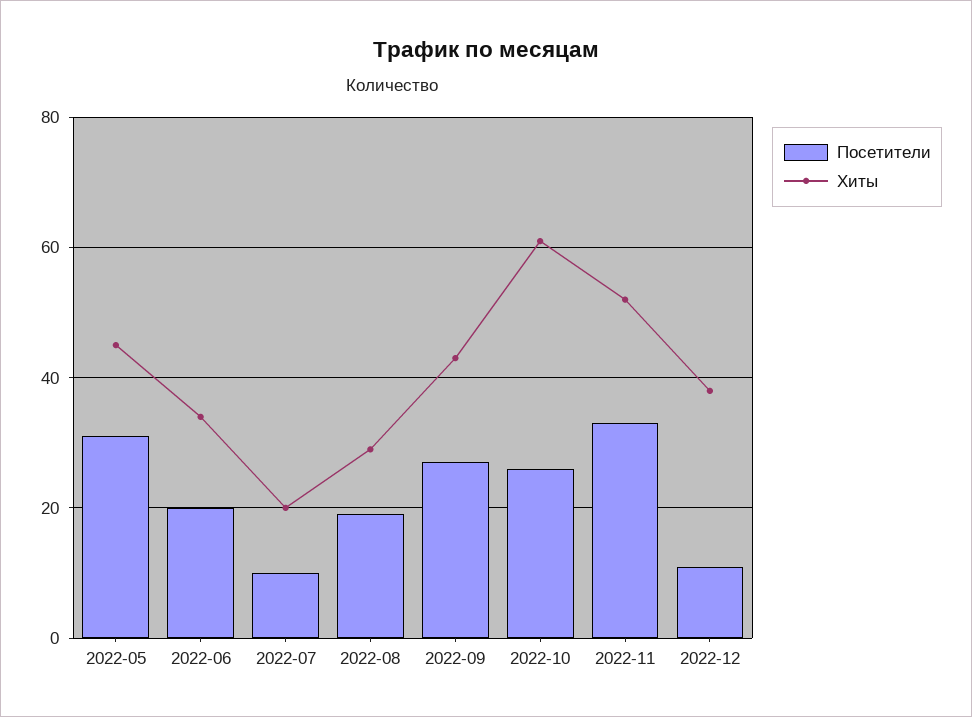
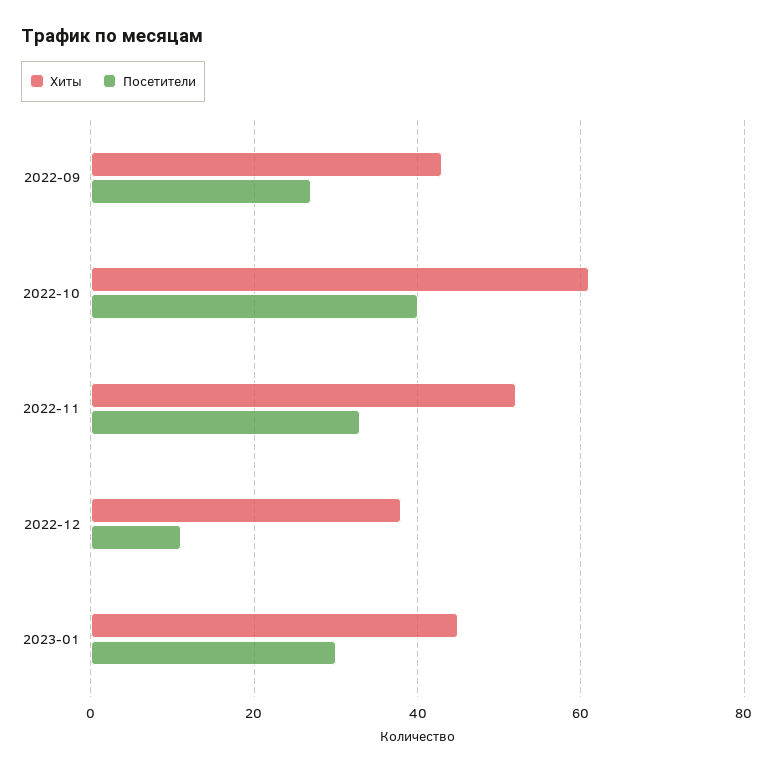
Посетители, 2022-05: 30 -> none
Хиты, 2022-05: 45 -> none
Посетители, 2022-06: 20 -> none
Хиты, 2022-06: 35 -> none
Посетители, 2022-07: 10 -> none
Хиты, 2022-07: 20 -> none
Посетители, 2022-08: 20 -> none
Хиты, 2022-08: 30 -> none
Посетители, 2022-10: 25 -> 40
Хиты, 2023-01: none -> 45
Посетители, 2023-01: none -> 30

